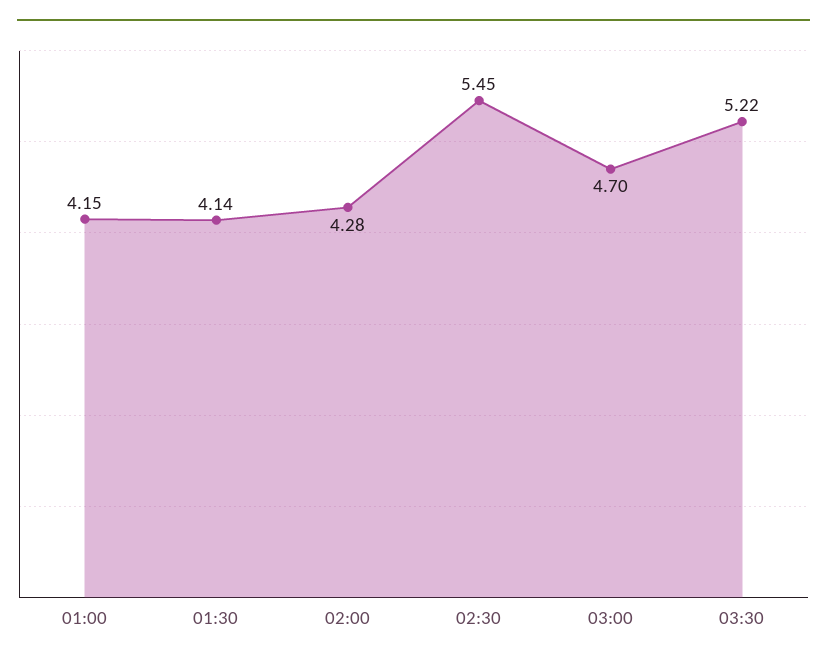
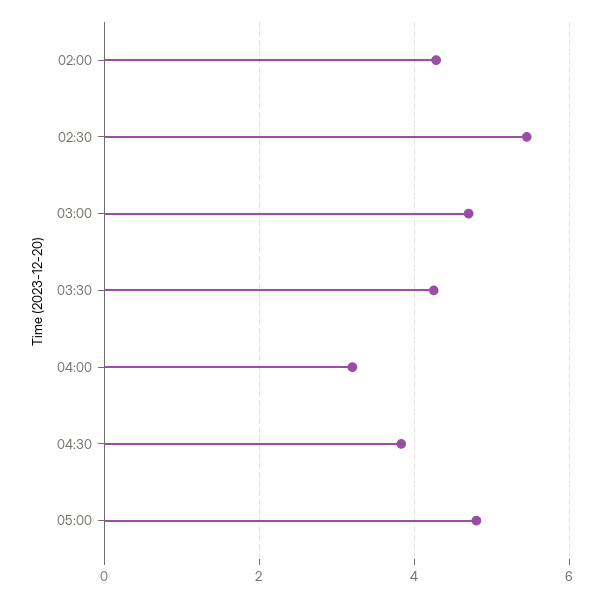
01:00: 4.15 -> none
01:30: 4.14 -> none
03:30: 5.22 -> 4.2
04:00: none -> 3.2
04:30: none -> 3.8
05:00: none -> 4.8

